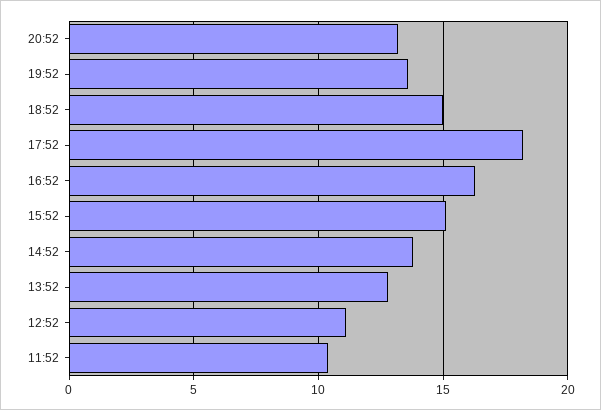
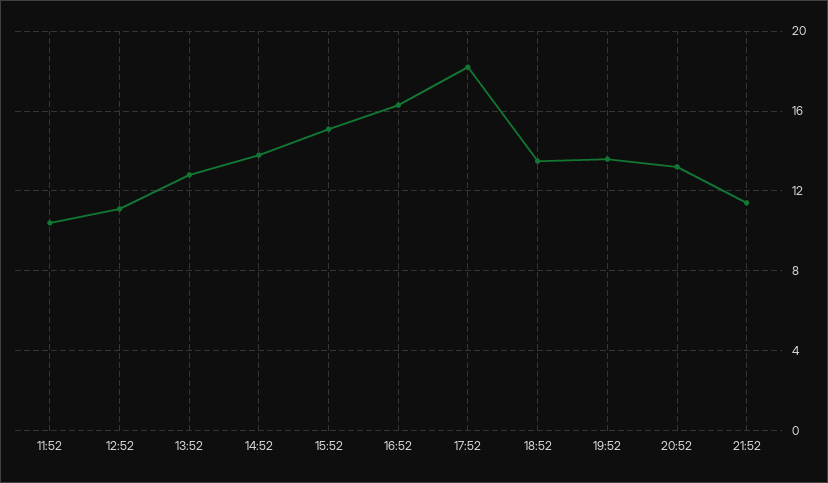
18:52: 15 -> 13.5
21:52: none -> 11.5

